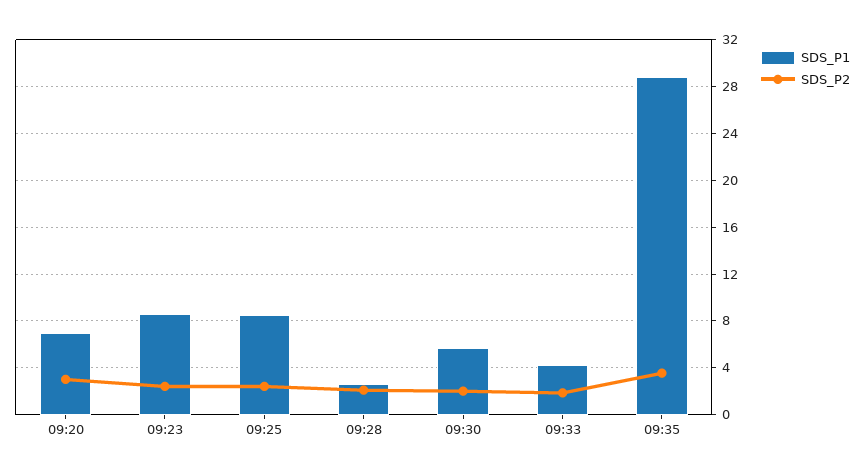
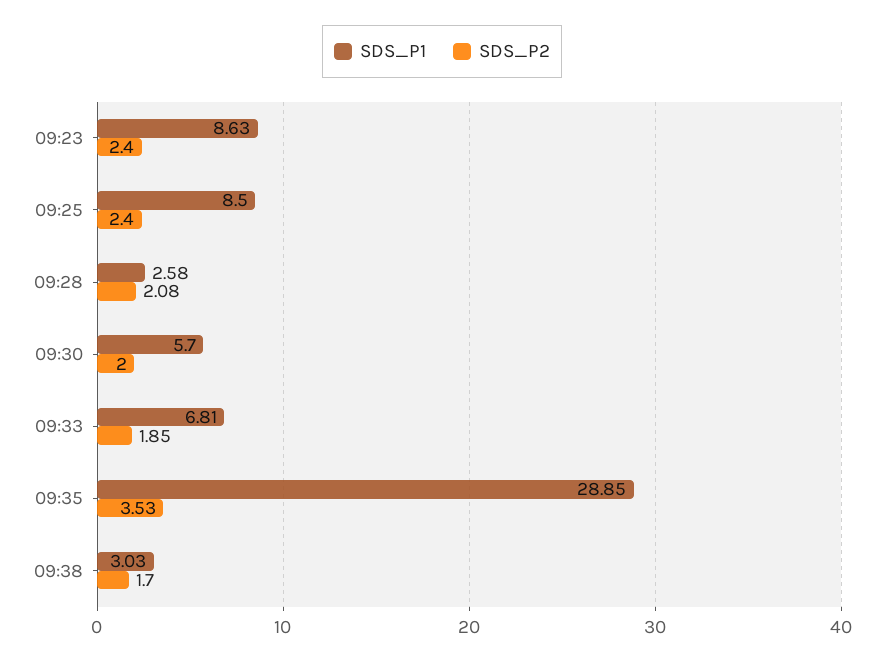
SDS_P1, 09:20: 7 -> none
SDS_P2, 09:20: 3 -> none
SDS_P1, 09:33: 4 -> 6.81
SDS_P1, 09:38: none -> 3.03
SDS_P2, 09:38: none -> 1.7

